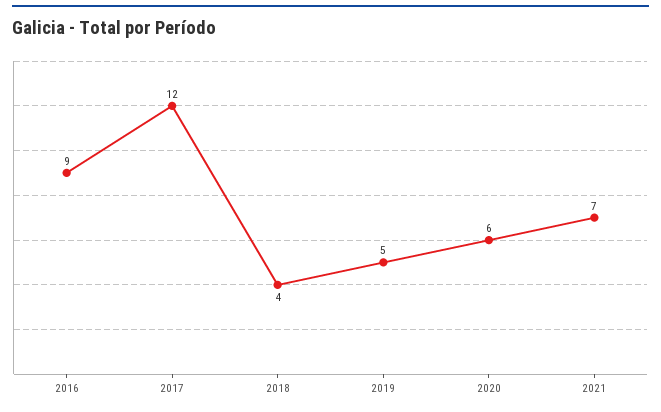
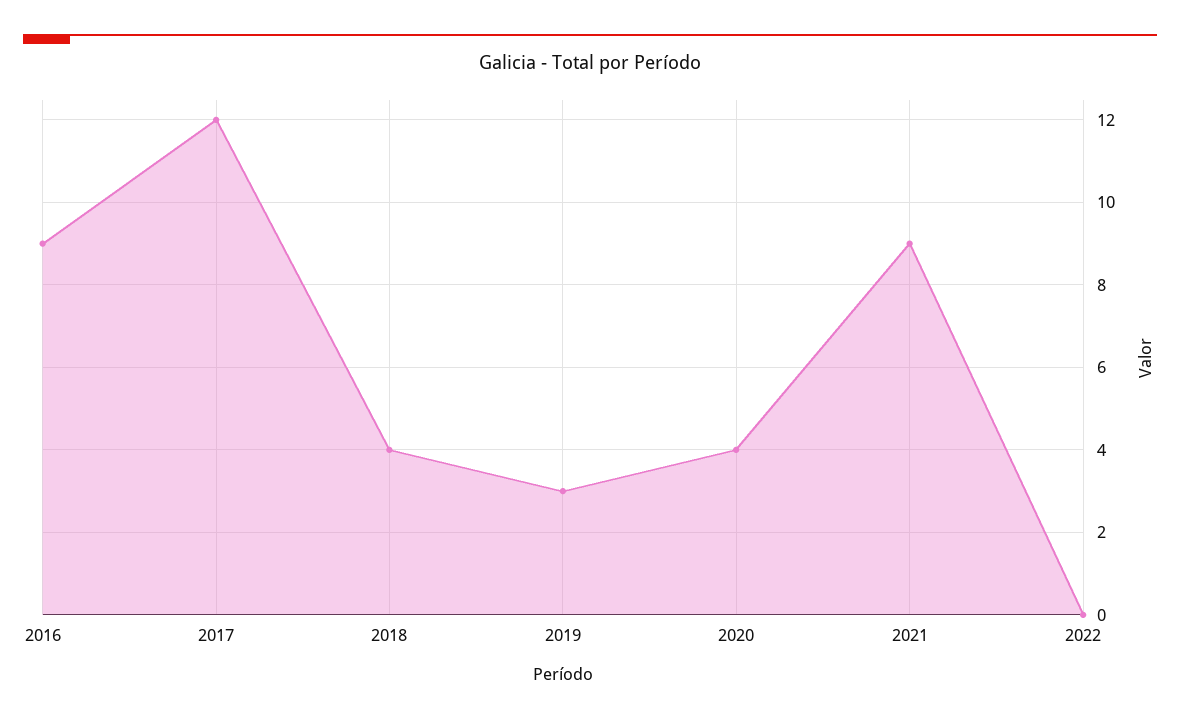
2019: 5 -> 3
2020: 6 -> 4
2021: 7 -> 9
2022: none -> 0

